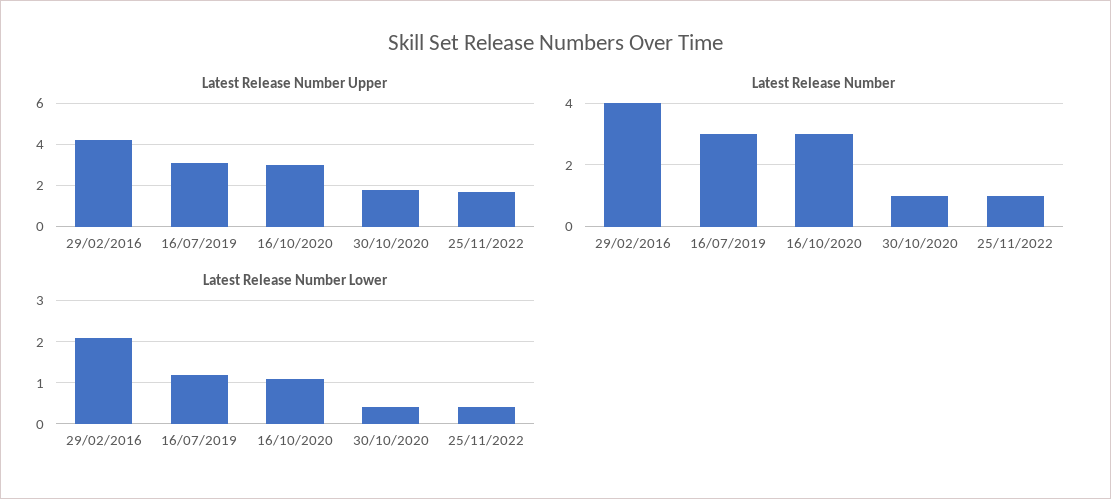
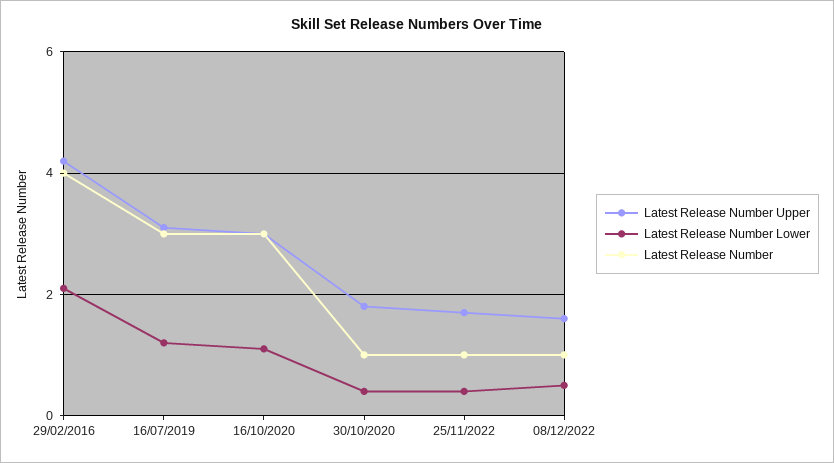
Latest Release Number Upper, 08/12/2022: none -> 1.5
Latest Release Number Lower, 08/12/2022: none -> 0.5
Latest Release Number, 08/12/2022: none -> 1

